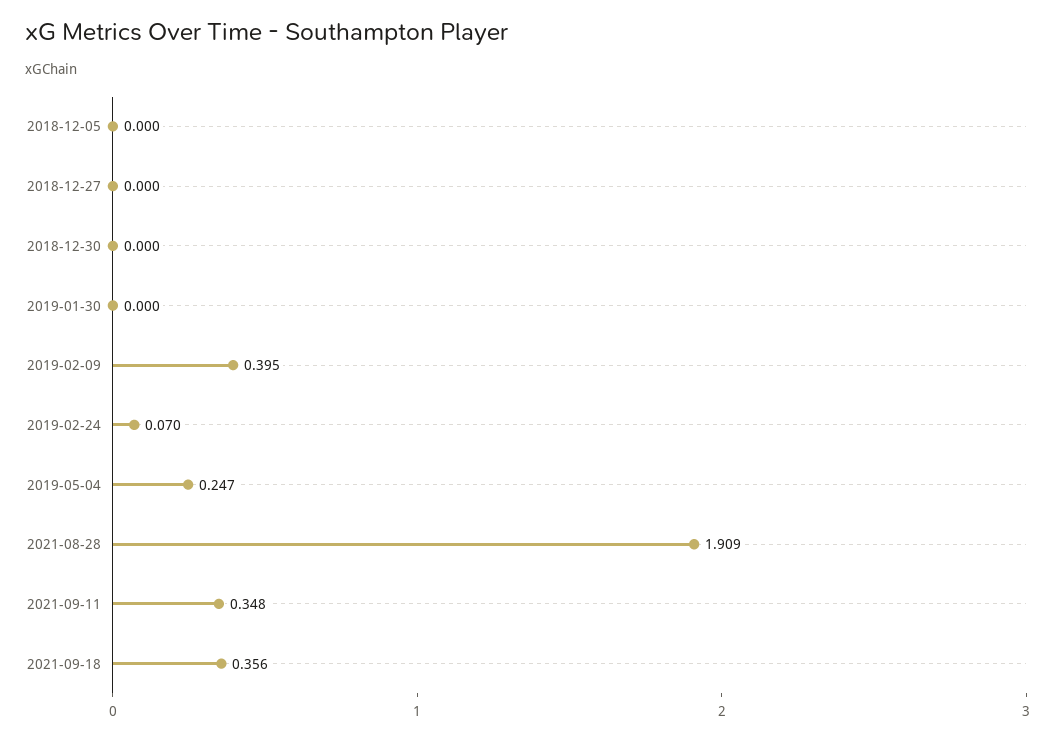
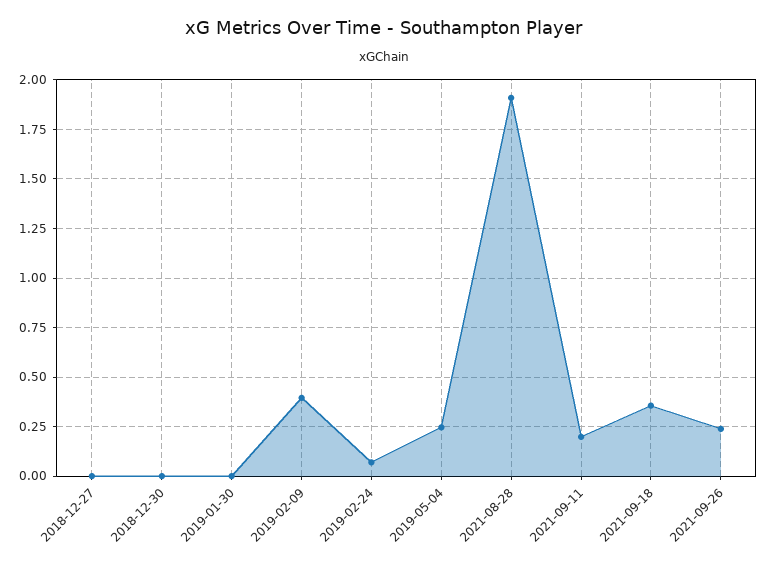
2018-12-05: 0 -> none
2021-09-11: 0.348 -> 0.2
2021-09-26: none -> 0.25

